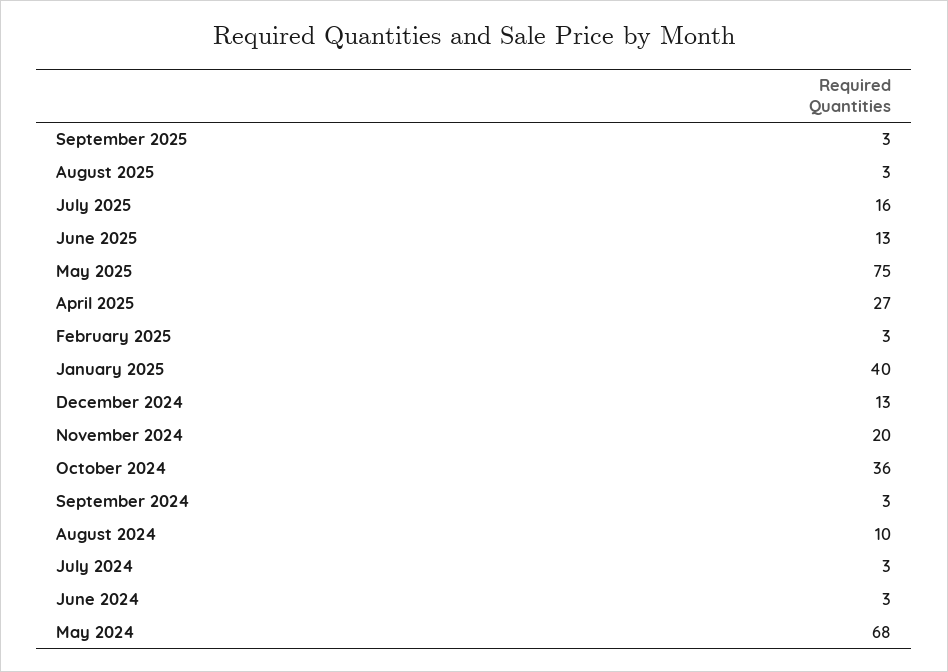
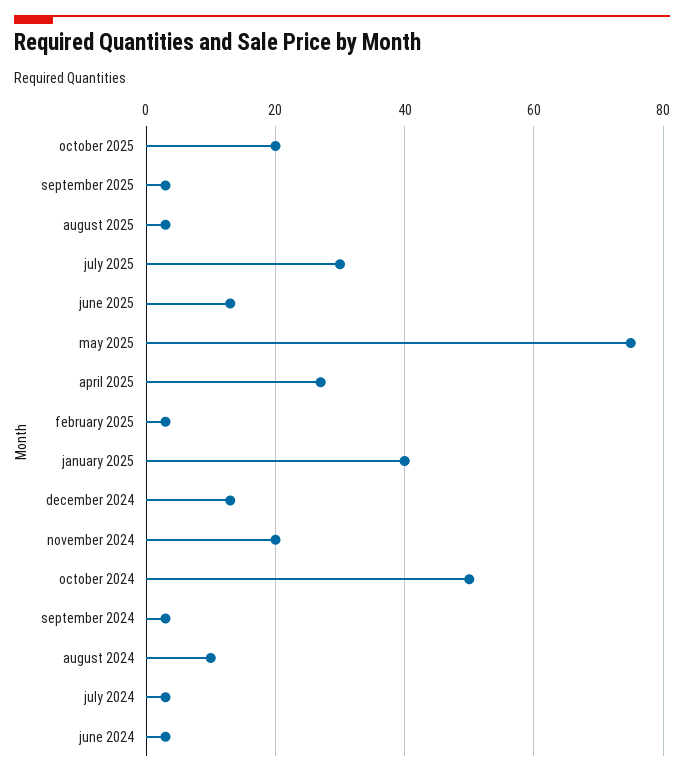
July 2025: 16 -> 30
October 2024: 36 -> 50
May 2024: 68 -> none
october 2025: none -> 20

